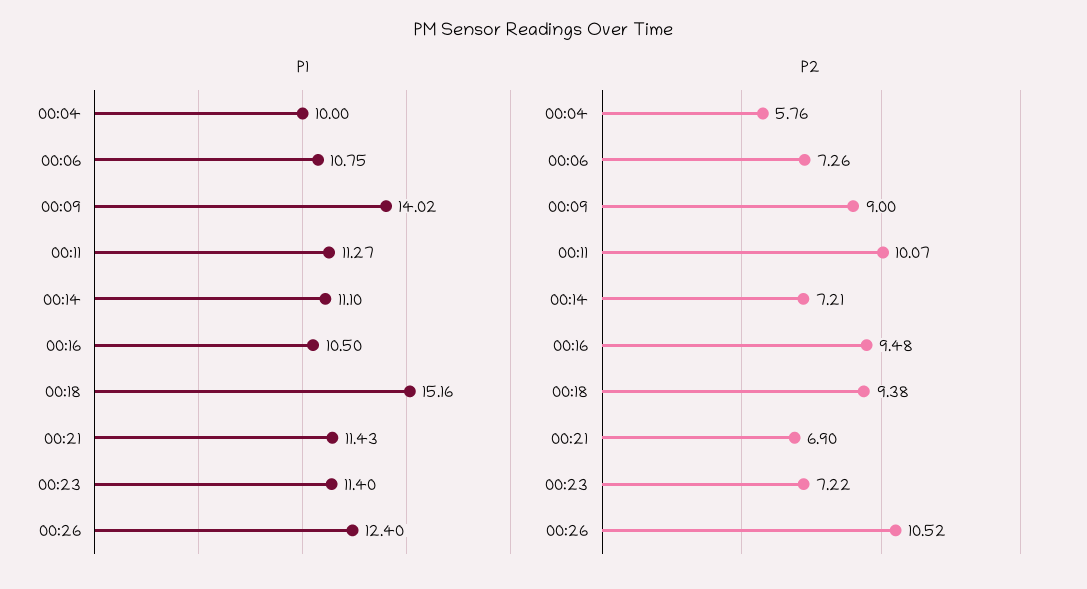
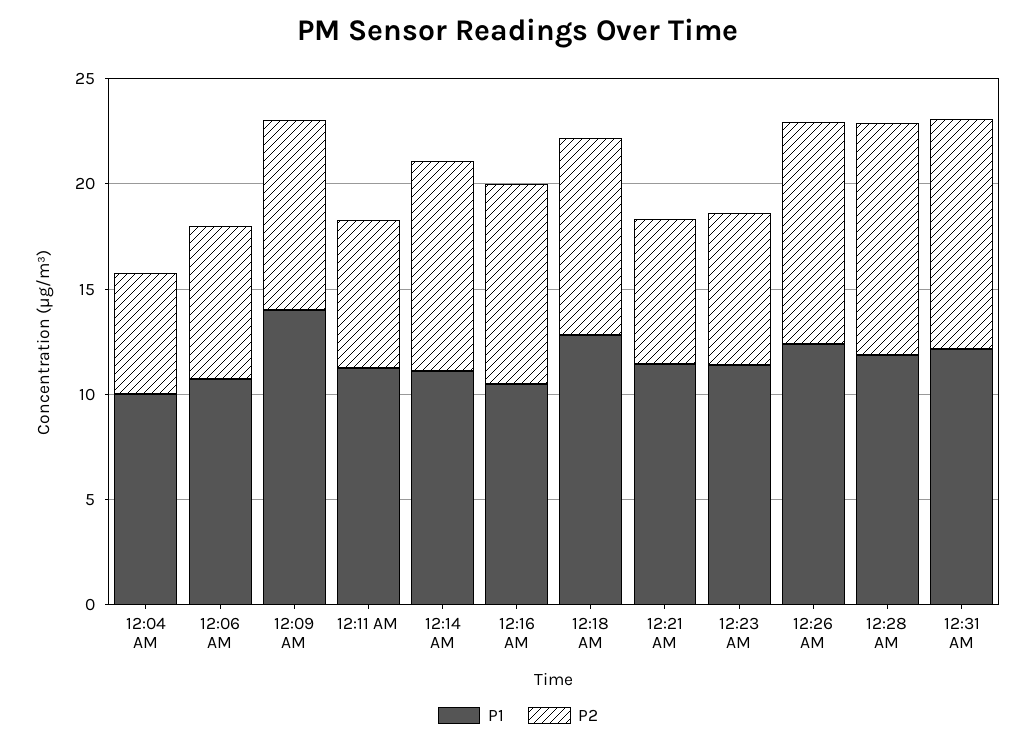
P1, 00:18: 15.16 -> 13
P2, 00:11: 10.07 -> 7
P2, 00:14: 7.21 -> 10
P1, 12:28 AM: none -> 12
P2, 12:28 AM: none -> 11
P1, 12:31 AM: none -> 12
P2, 12:31 AM: none -> 11

